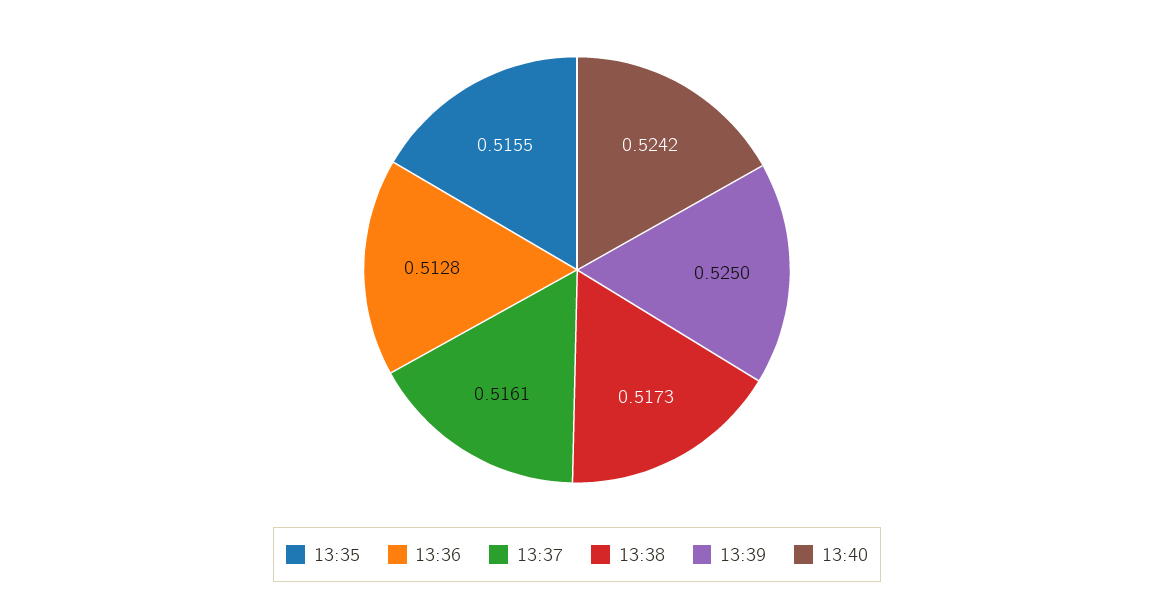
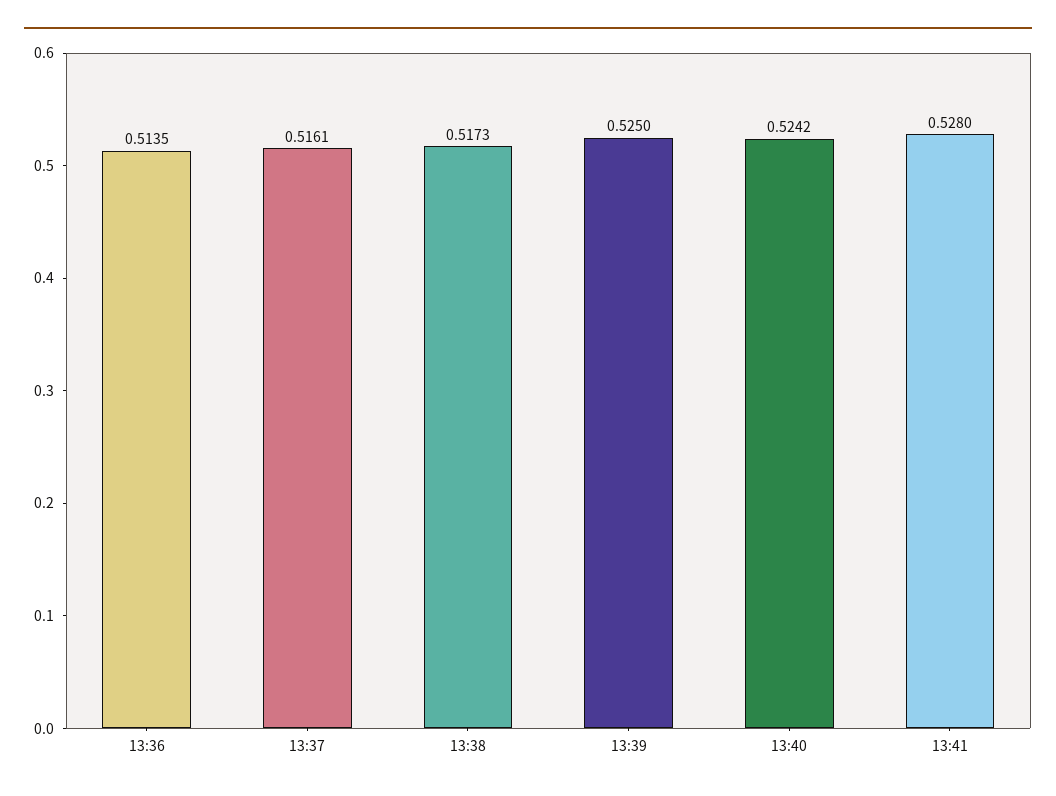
13:35: 0.5155 -> none
13:36: 0.5128 -> 0.5135
13:41: none -> 0.528

